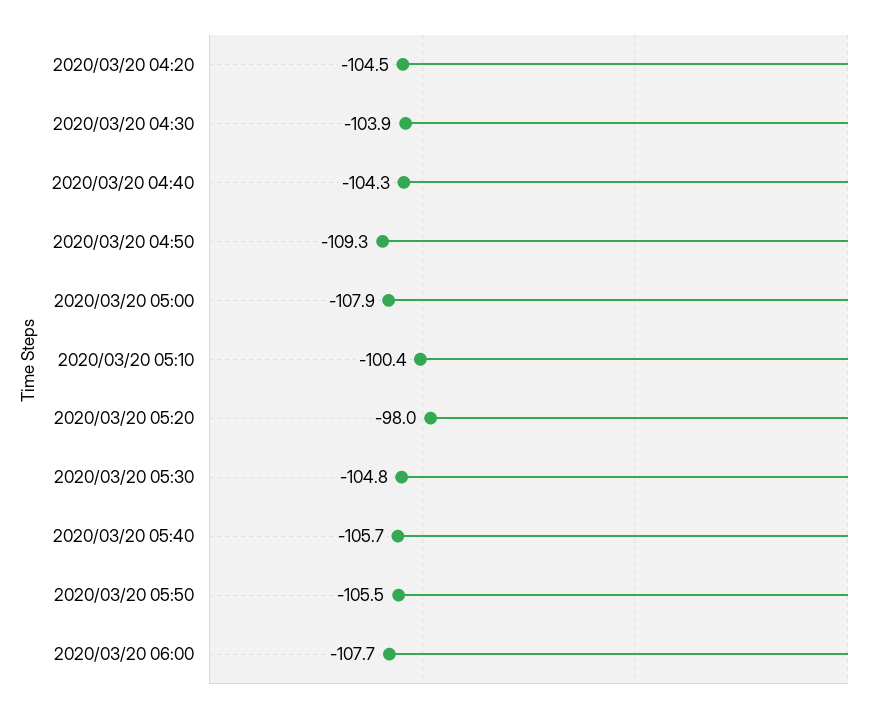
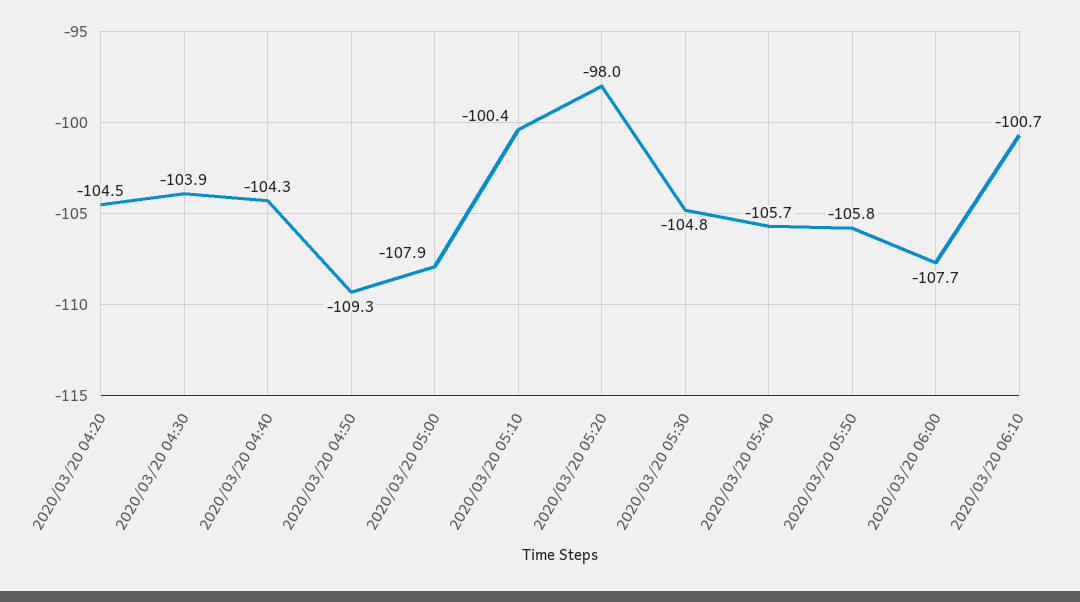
2020/03/20 05:50: -105.5 -> -105.8
2020/03/20 06:10: none -> -100.7

